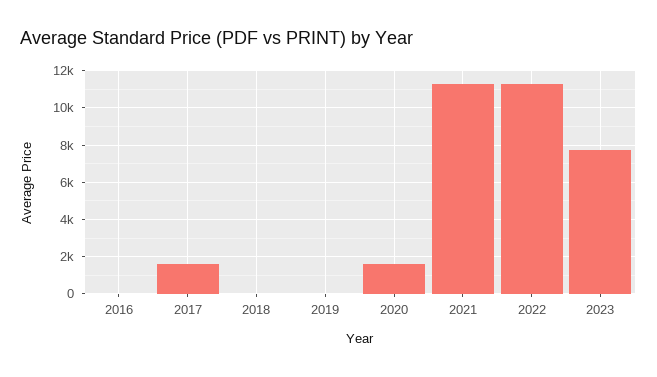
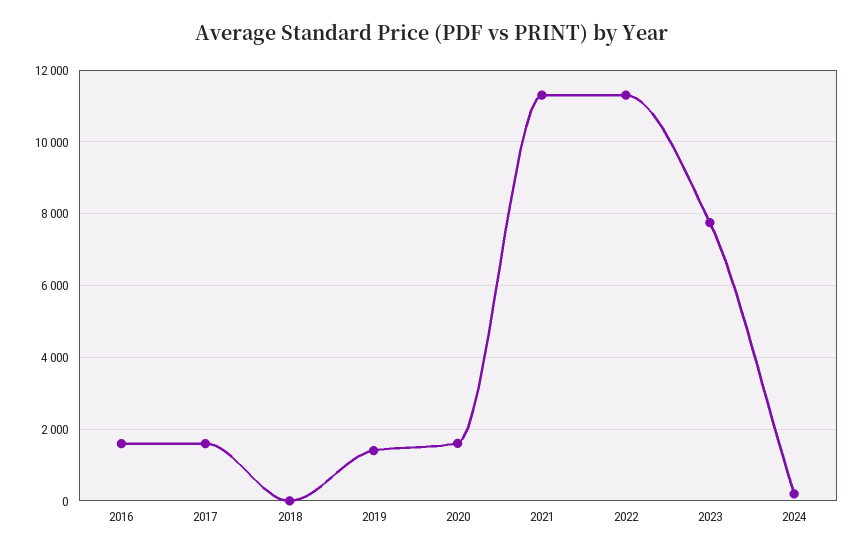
2016: 0 -> 1600
2019: 0 -> 1400
2024: none -> 200

